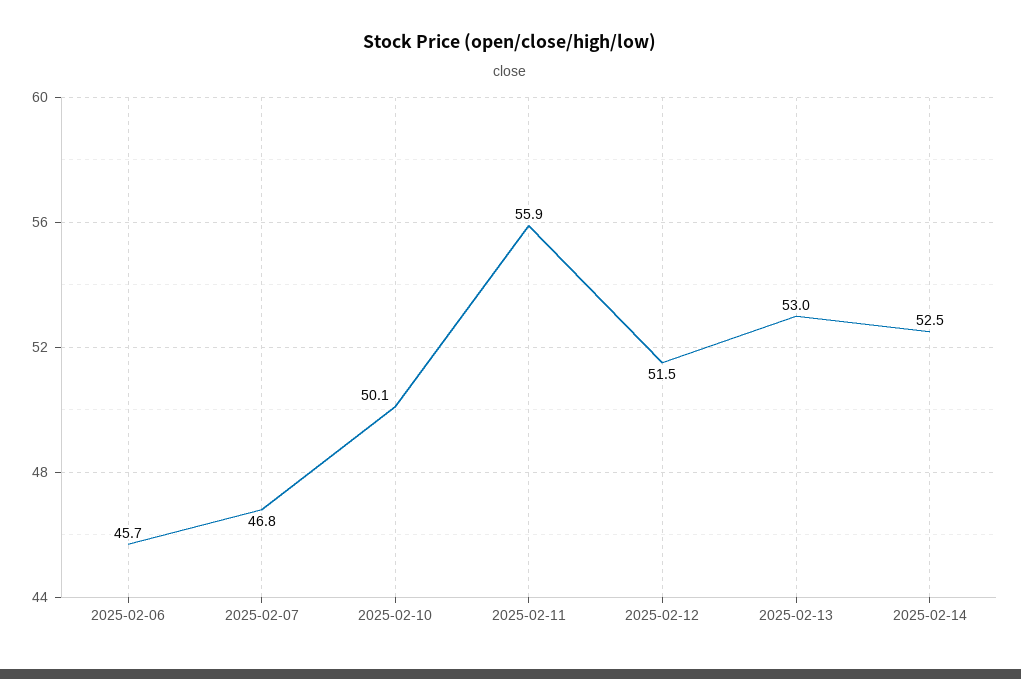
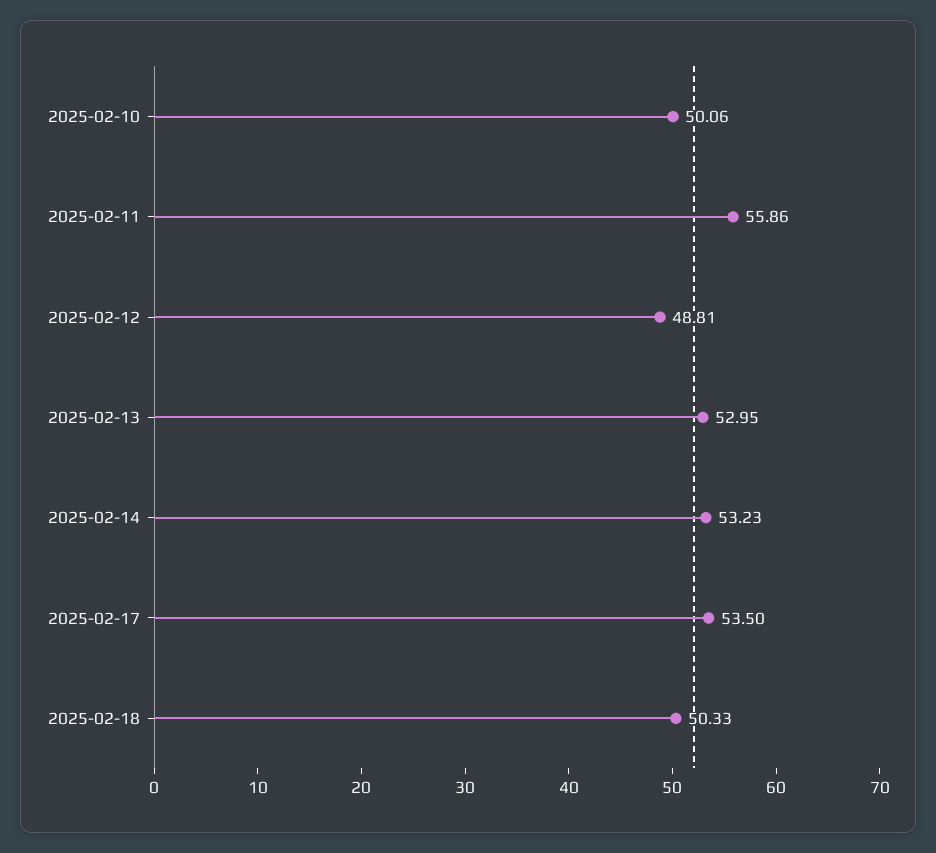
2025-02-06: 45.7 -> none
2025-02-07: 46.8 -> none
2025-02-12: 51.5 -> 48.81
2025-02-14: 52.5 -> 53.23
2025-02-17: none -> 53.5
2025-02-18: none -> 50.33

